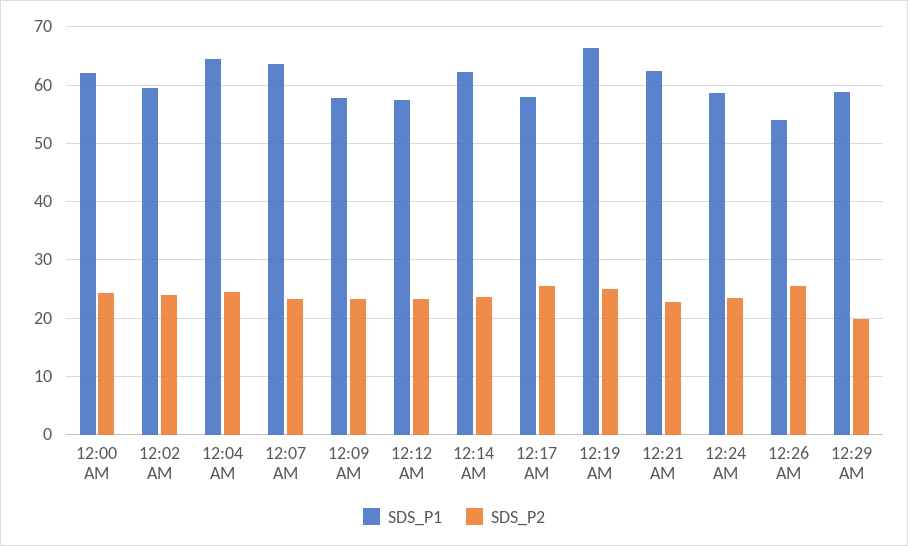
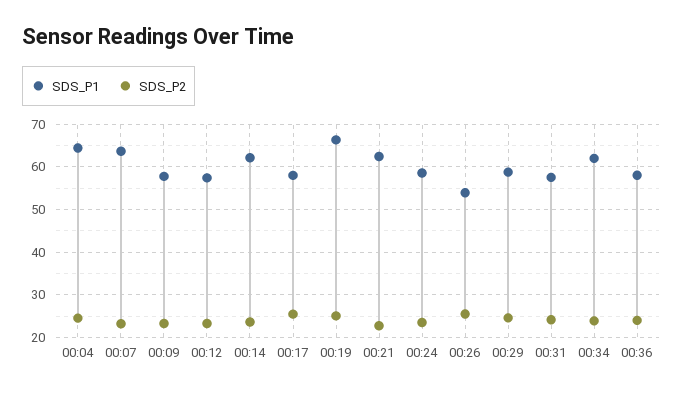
SDS_P1, 12:00 AM: 62 -> none
SDS_P2, 12:00 AM: 24 -> none
SDS_P1, 12:02 AM: 60 -> none
SDS_P2, 12:02 AM: 24 -> none
SDS_P2, 12:29 AM: 20 -> 24
SDS_P1, 00:31: none -> 58
SDS_P2, 00:31: none -> 24
SDS_P1, 00:34: none -> 62
SDS_P2, 00:34: none -> 24
SDS_P1, 00:36: none -> 58
SDS_P2, 00:36: none -> 24

